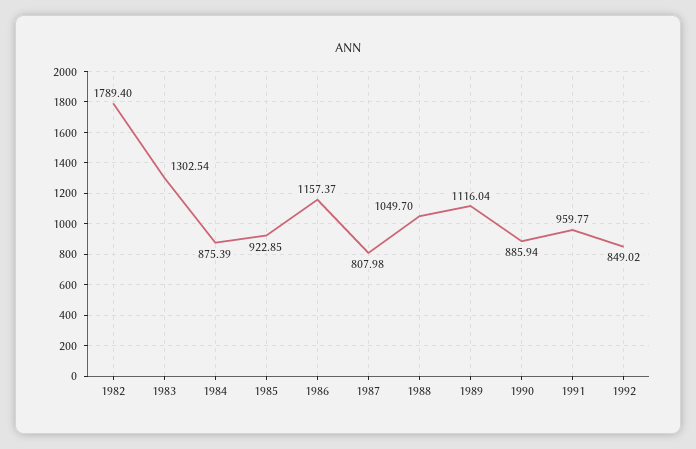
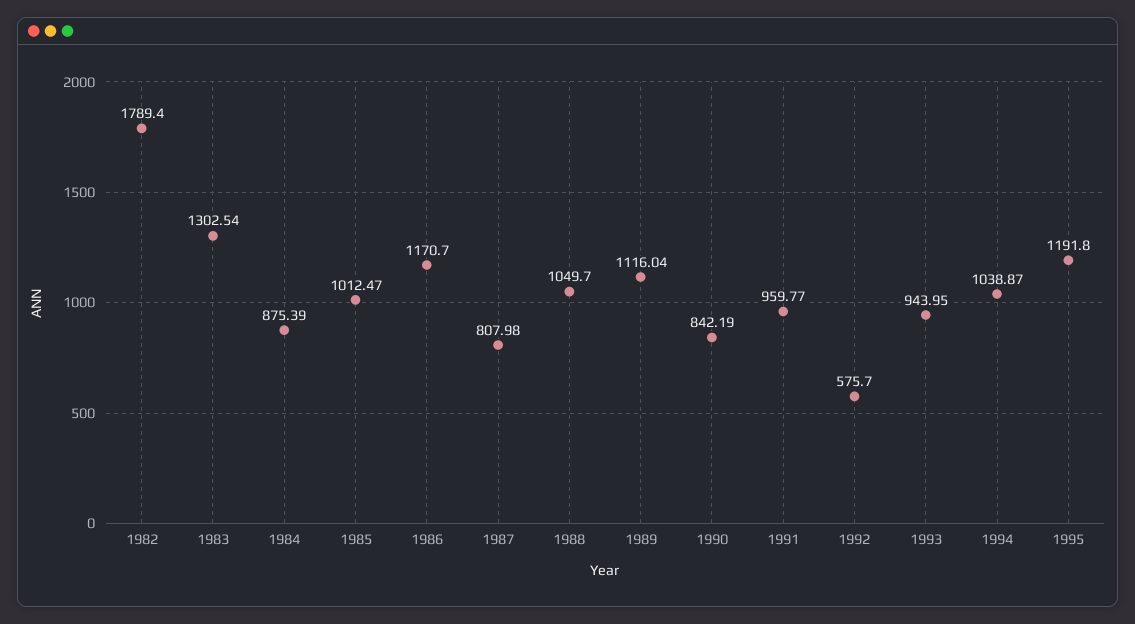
1985: 922.85 -> 1012.47
1986: 1157.37 -> 1170.7
1990: 885.94 -> 842.19
1992: 849.02 -> 575.7
1993: none -> 943.95
1994: none -> 1038.87
1995: none -> 1191.8

